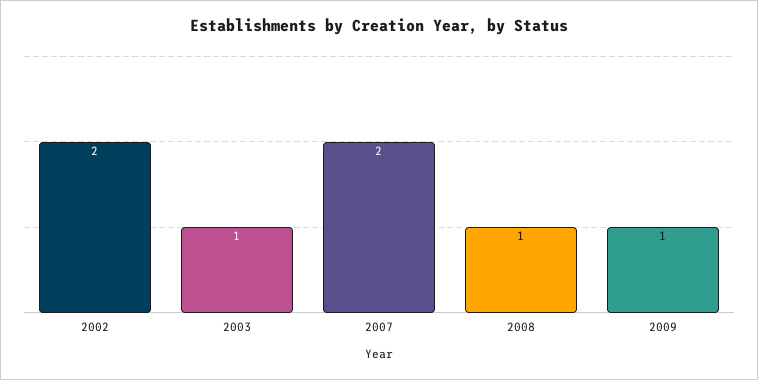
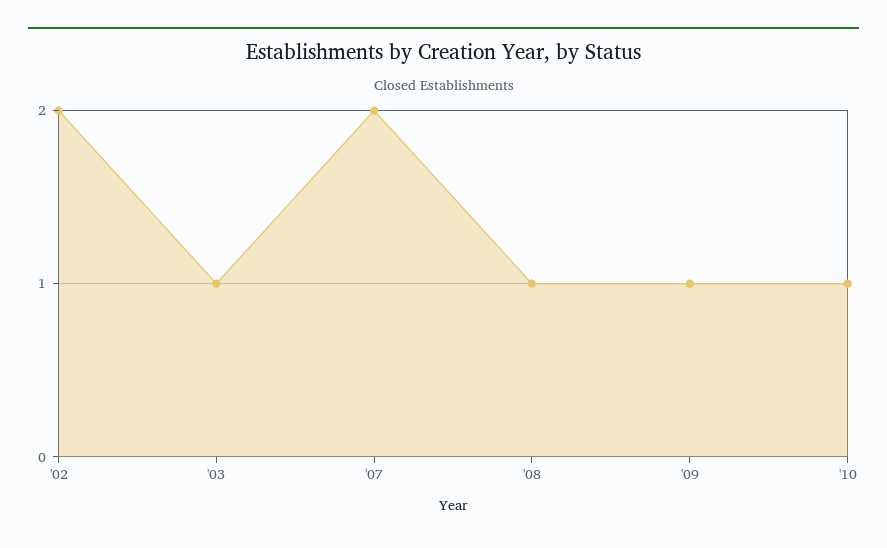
'10: none -> 1

